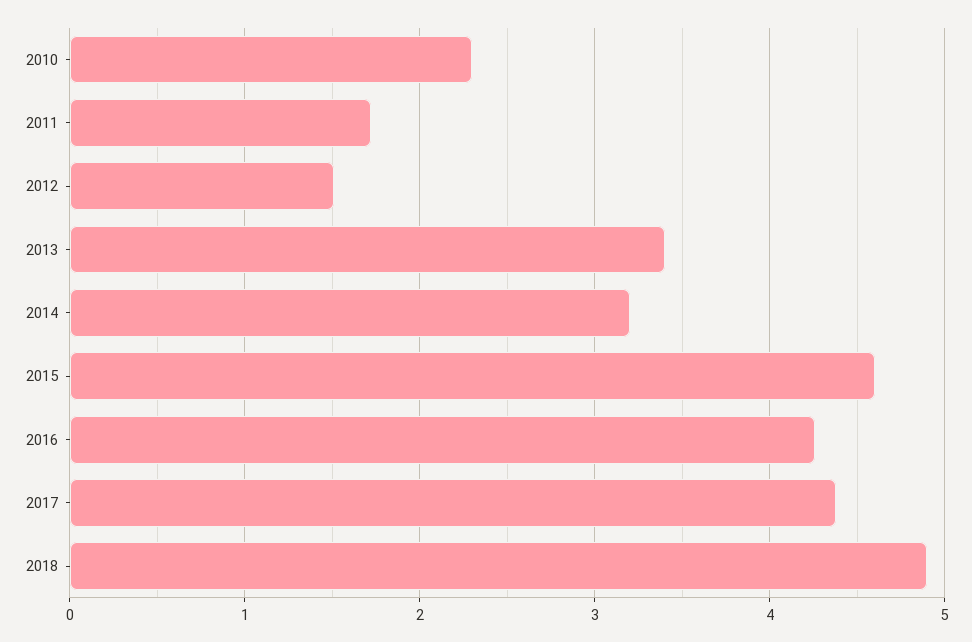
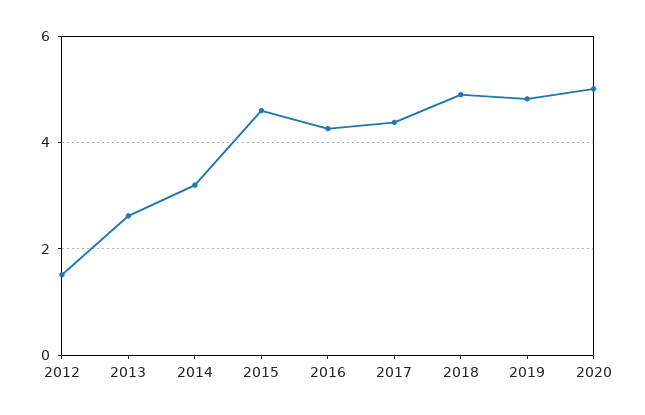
2010: 2.3 -> none
2011: 1.7 -> none
2013: 3.4 -> 2.6
2019: none -> 4.8
2020: none -> 5

